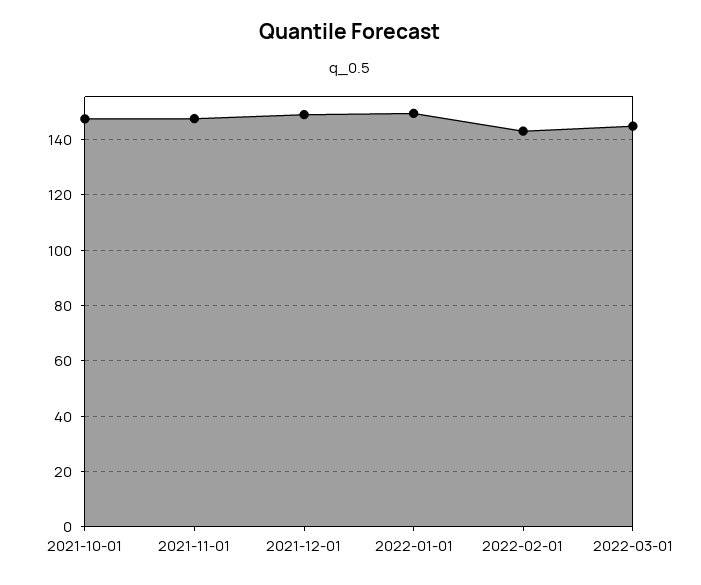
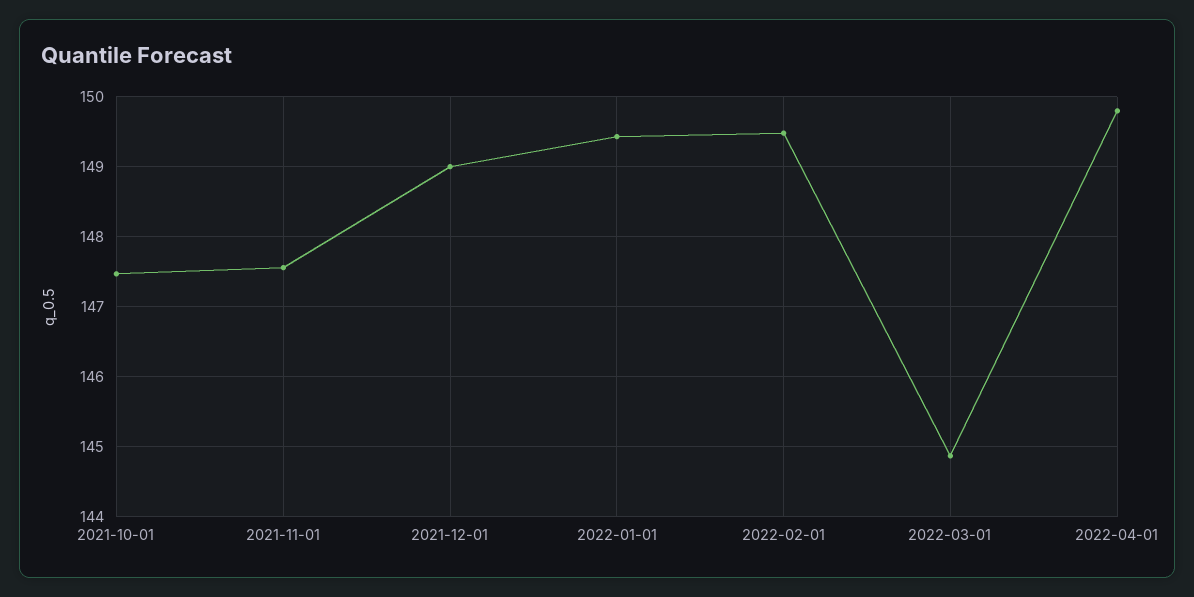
2022-02-01: 142.5 -> 149.5
2022-04-01: none -> 149.8

